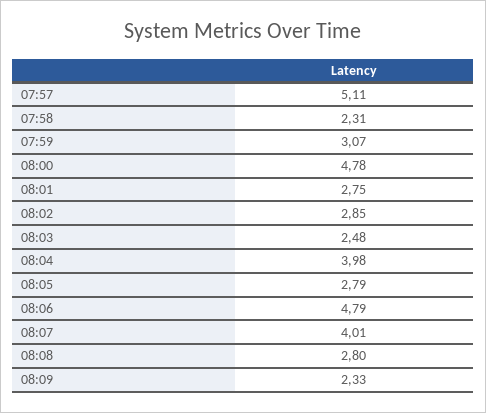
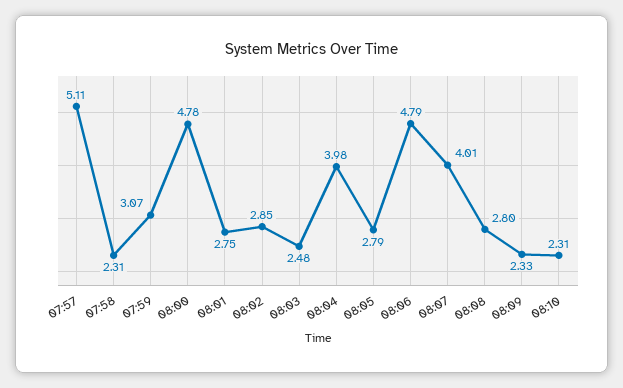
08:10: none -> 2.31

